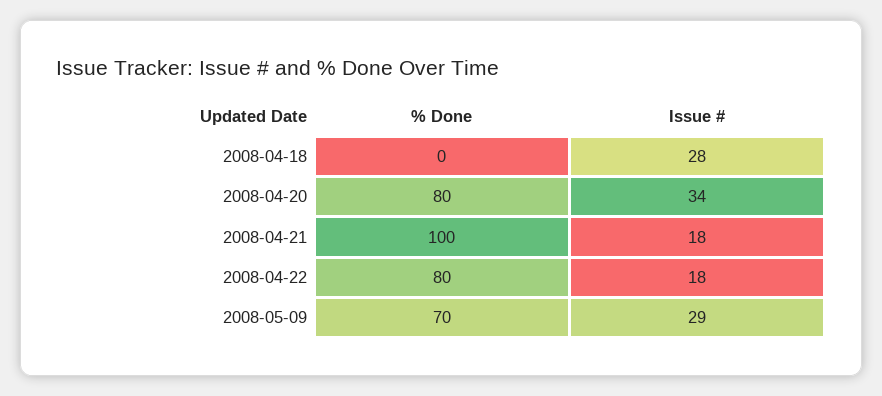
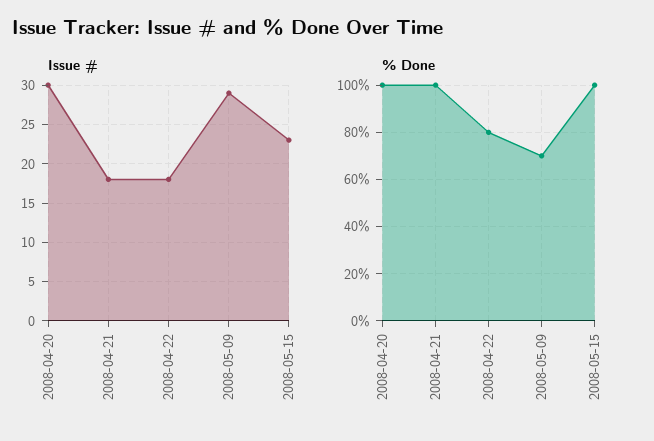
% Done, 2008-04-18: 0 -> none
Issue #, 2008-04-18: 28 -> none
% Done, 2008-04-20: 80 -> 100
Issue #, 2008-04-20: 34 -> 30
Issue #, 2008-05-15: none -> 23
% Done, 2008-05-15: none -> 100

